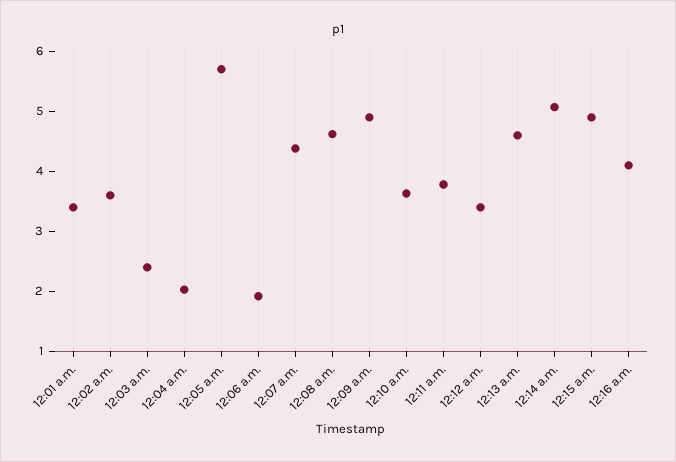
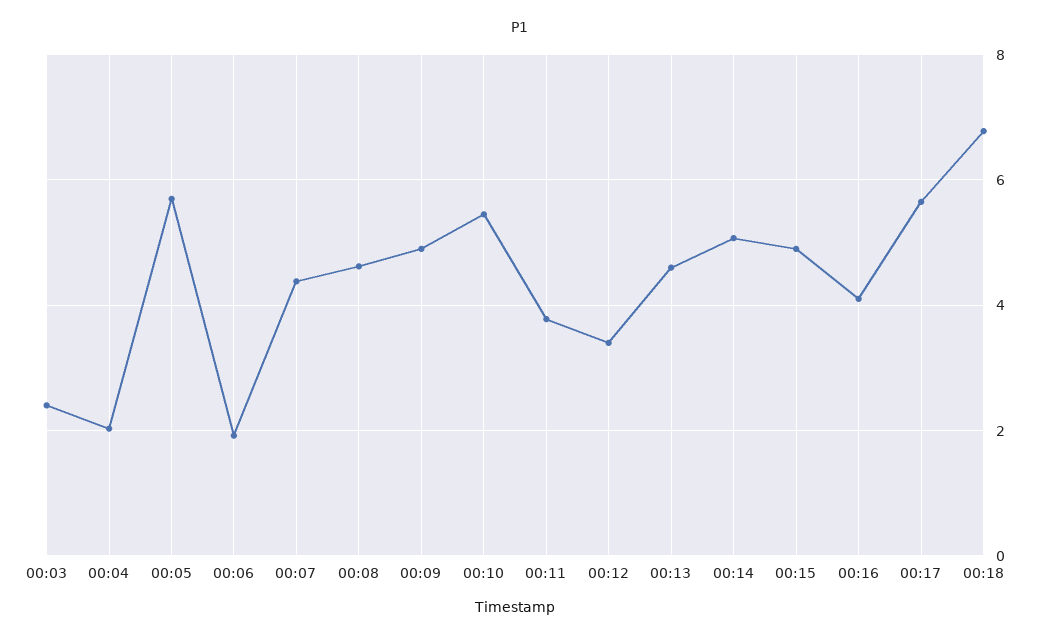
12:01 a.m.: 3.4 -> none
12:02 a.m.: 3.6 -> none
12:10 a.m.: 3.6 -> 5.4
00:17: none -> 5.6
00:18: none -> 6.8

